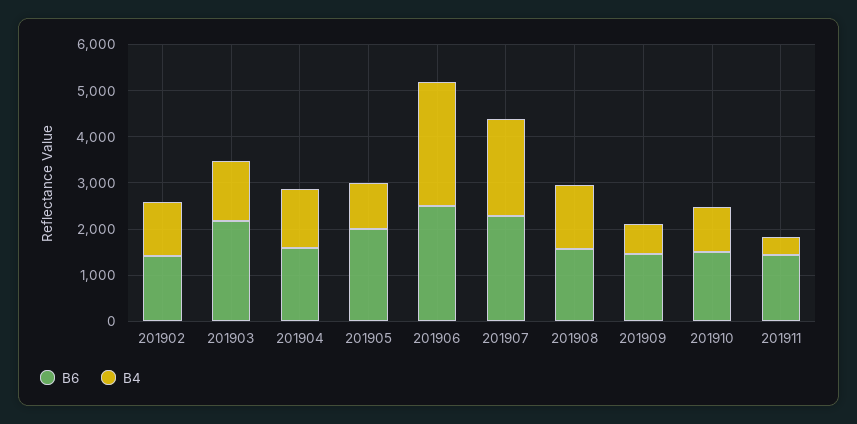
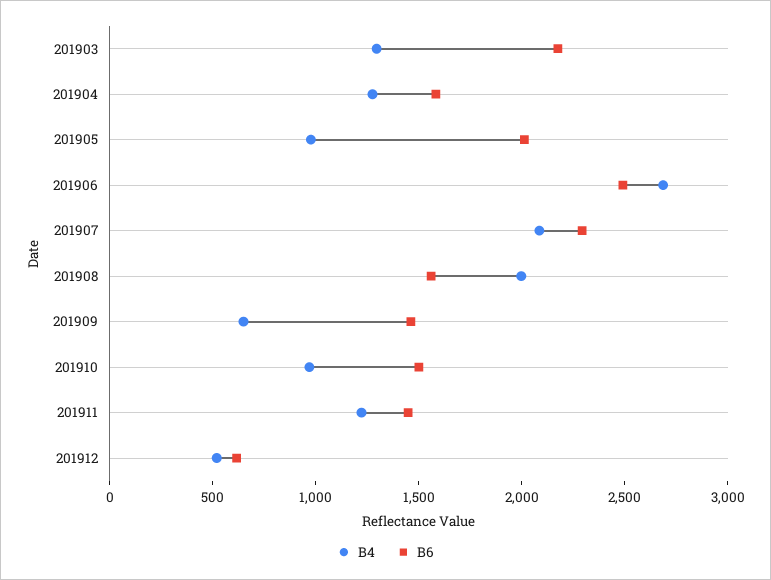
B6, 201902: 1400 -> none
B4, 201902: 1200 -> none
B4, 201908: 1400 -> 2000
B4, 201911: 400 -> 1200
B4, 201912: none -> 500
B6, 201912: none -> 600

